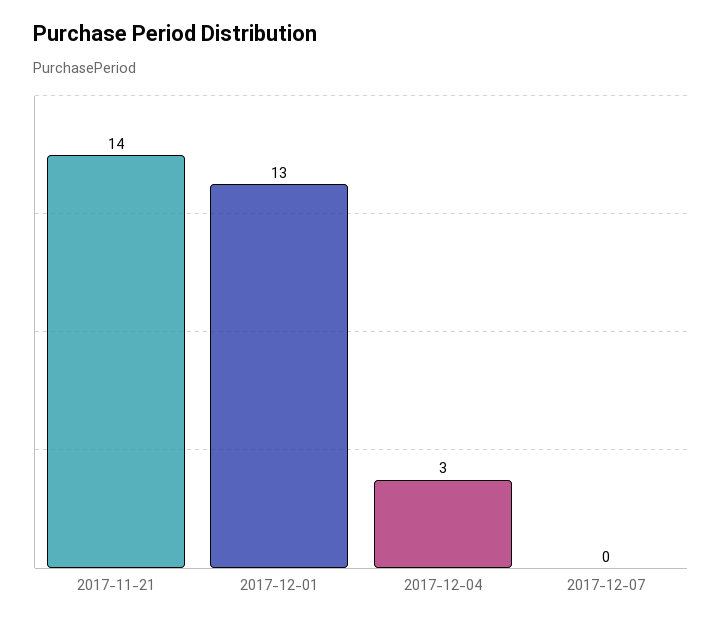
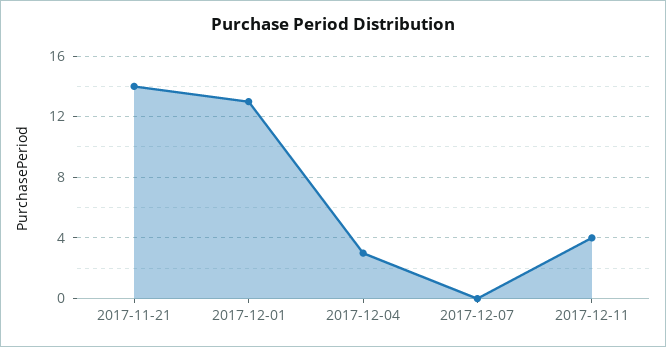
2017-12-11: none -> 4

